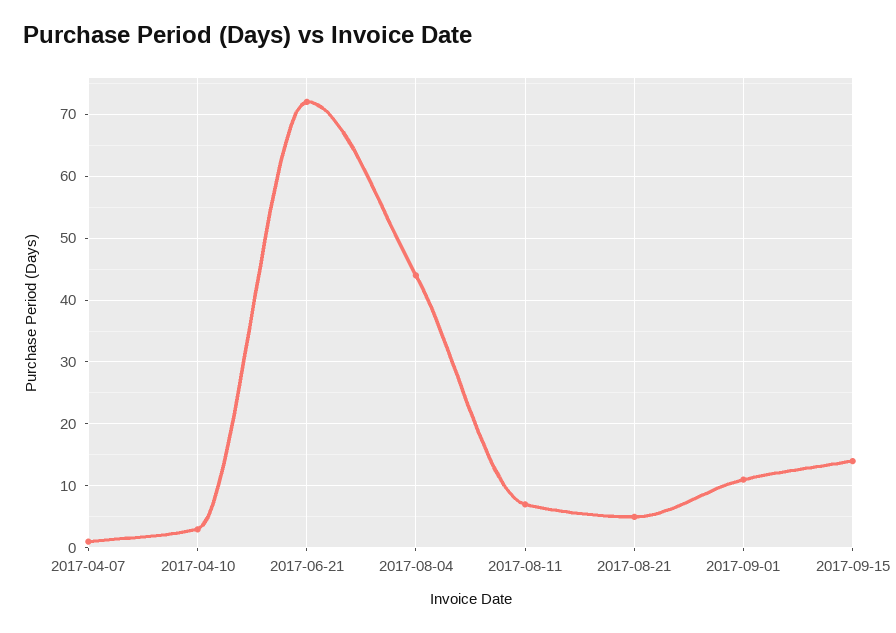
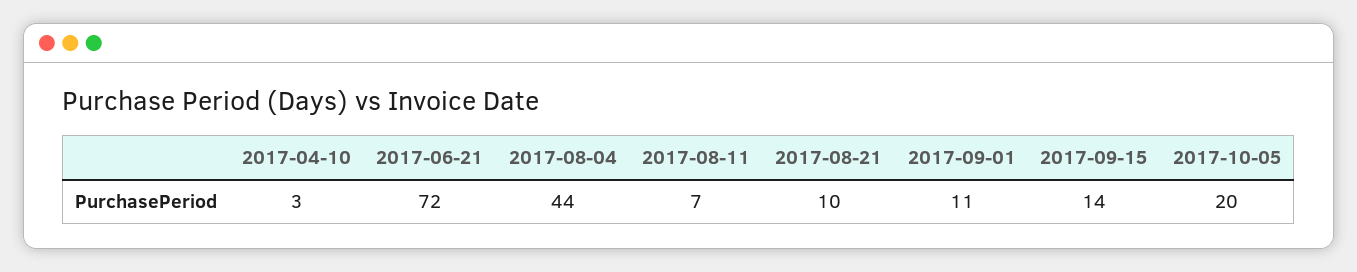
2017-04-07: 1 -> none
2017-08-21: 5 -> 10
2017-10-05: none -> 20

